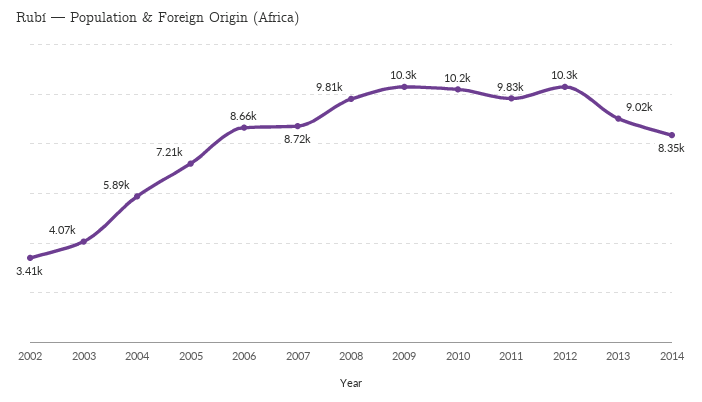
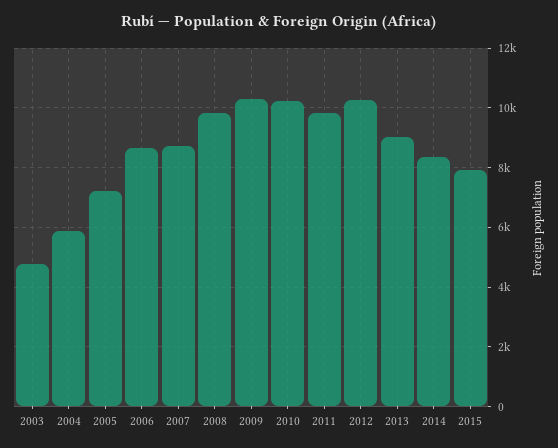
2002: 3410 -> none
2003: 4070 -> 4750
2015: none -> 8000

